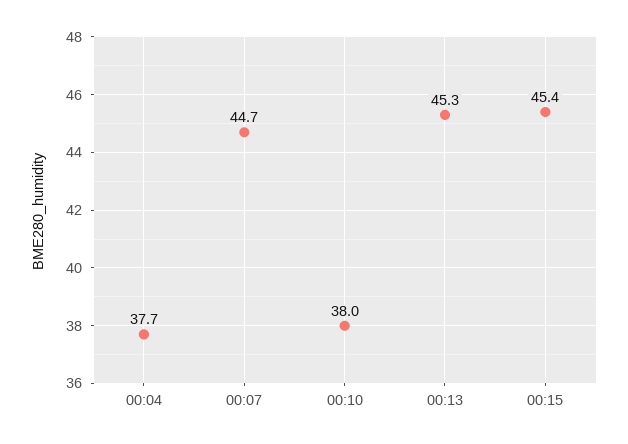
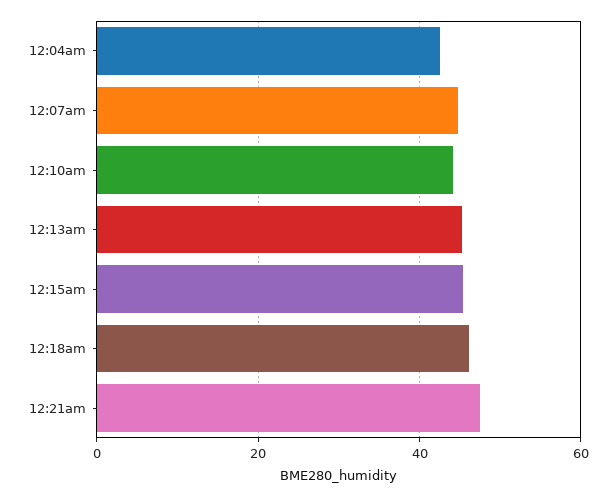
00:04: 37.7 -> 42
00:10: 38 -> 44
12:18am: none -> 46
12:21am: none -> 48

